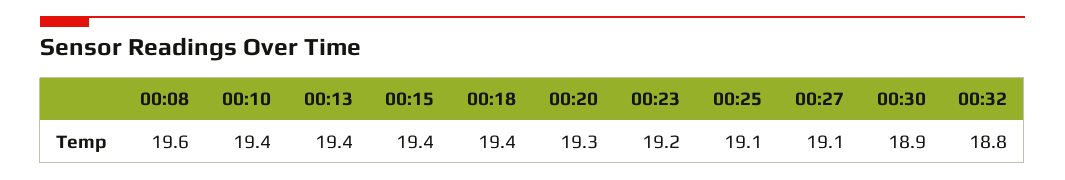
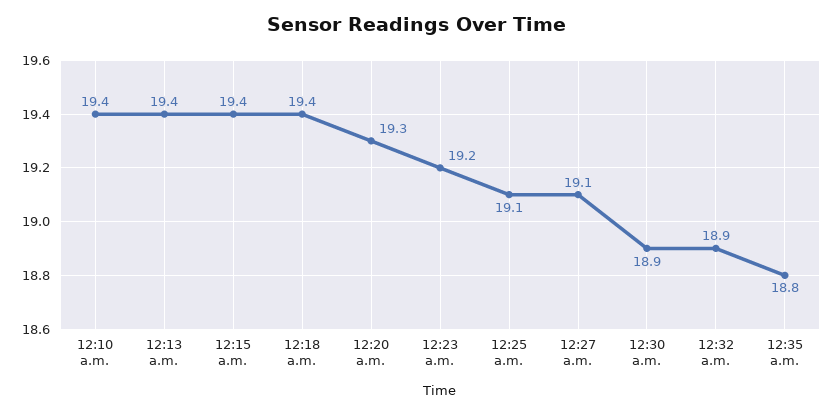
00:08: 19.6 -> none
00:32: 18.8 -> 18.9
12:35 a.m.: none -> 18.8

